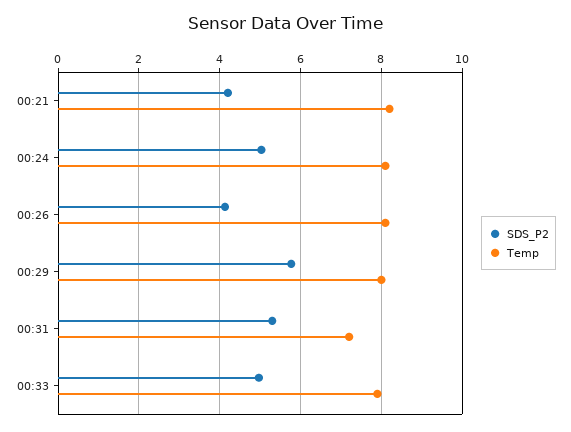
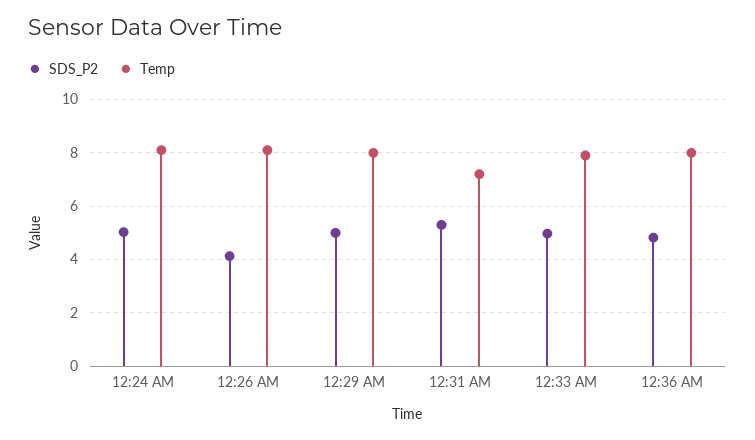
SDS_P2, 00:21: 4.2 -> none
Temp, 00:21: 8.2 -> none
SDS_P2, 00:29: 5.8 -> 5
SDS_P2, 12:36 AM: none -> 4.75
Temp, 12:36 AM: none -> 8

